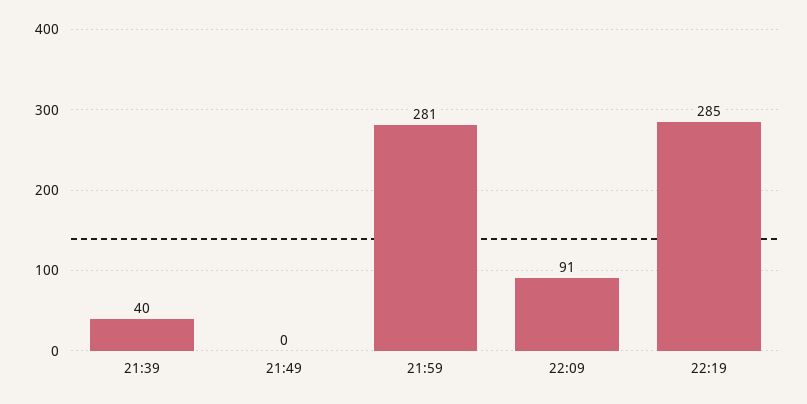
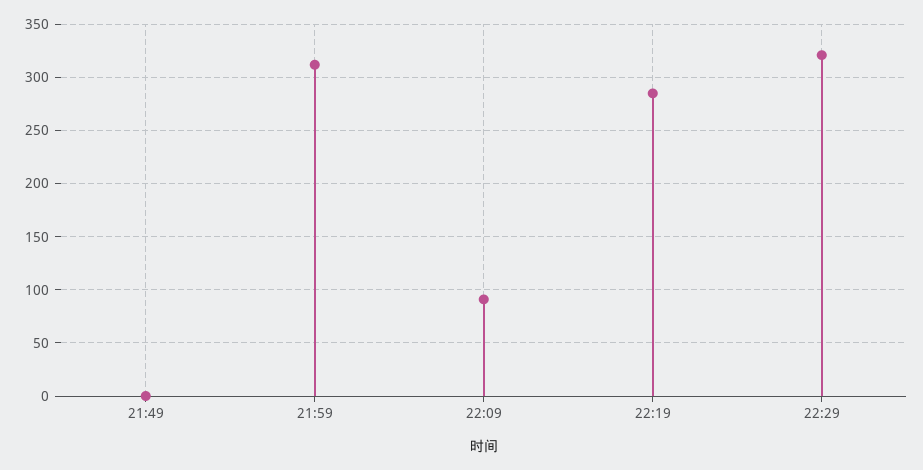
21:39: 40 -> none
21:59: 281 -> 310
22:29: none -> 320

